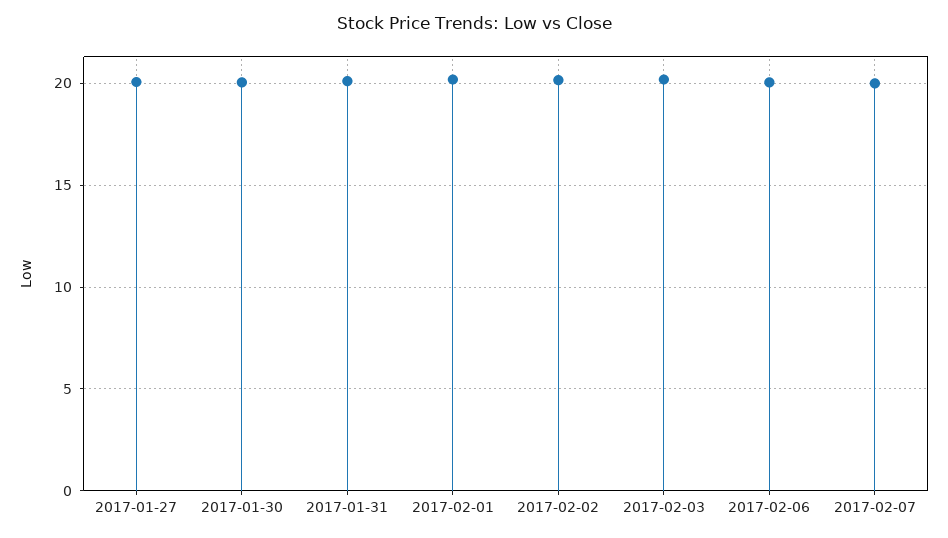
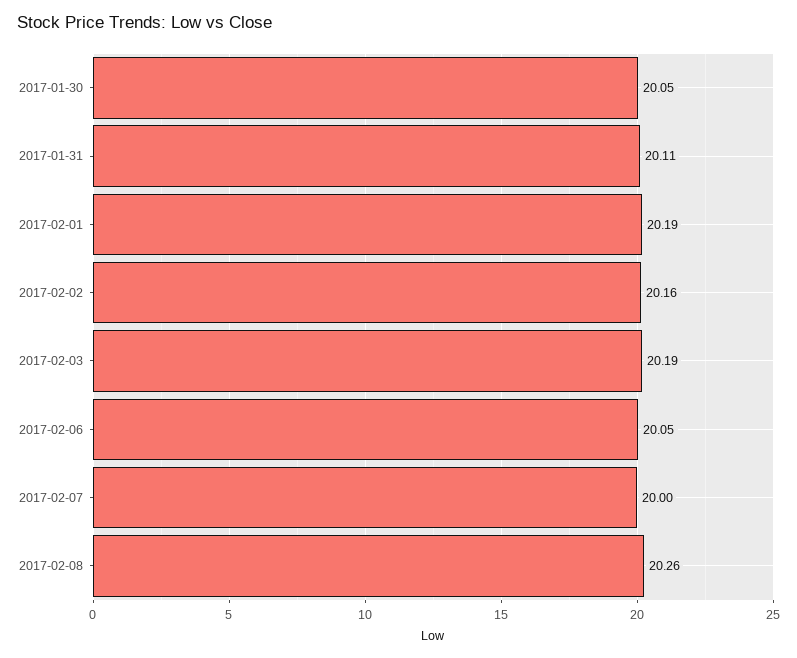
2017-01-27: 20 -> none
2017-02-08: none -> 20.26

